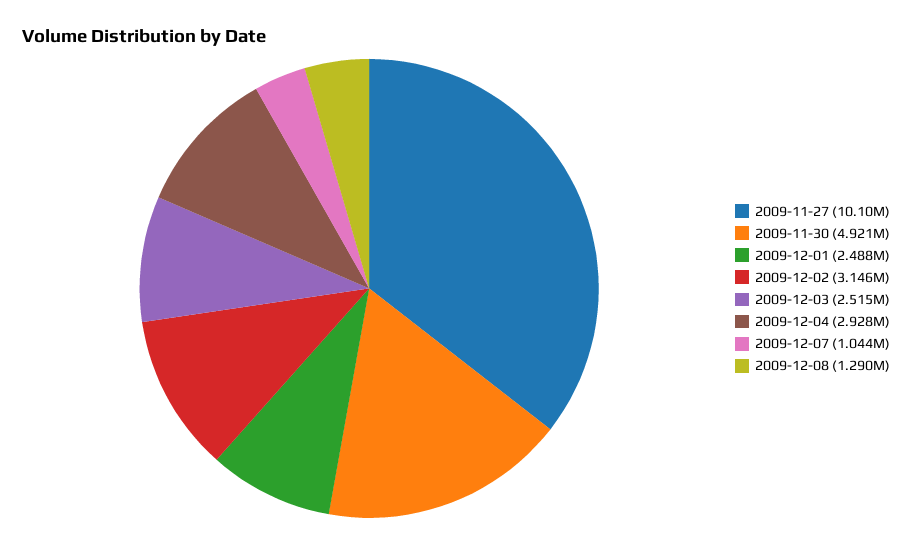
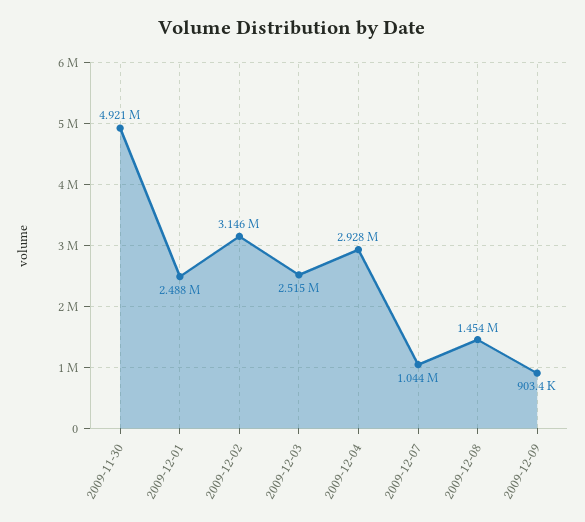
2009-11-27: 10100000 -> none
2009-12-08: 1290000 -> 1454000
2009-12-09: none -> 903400

